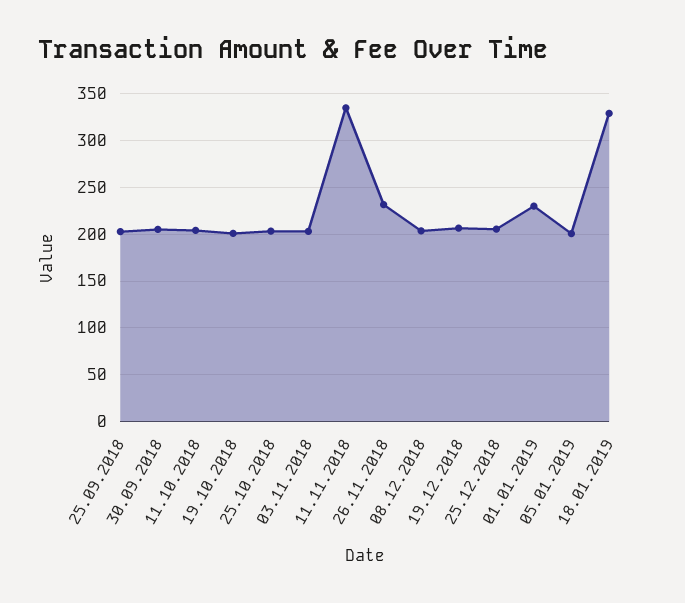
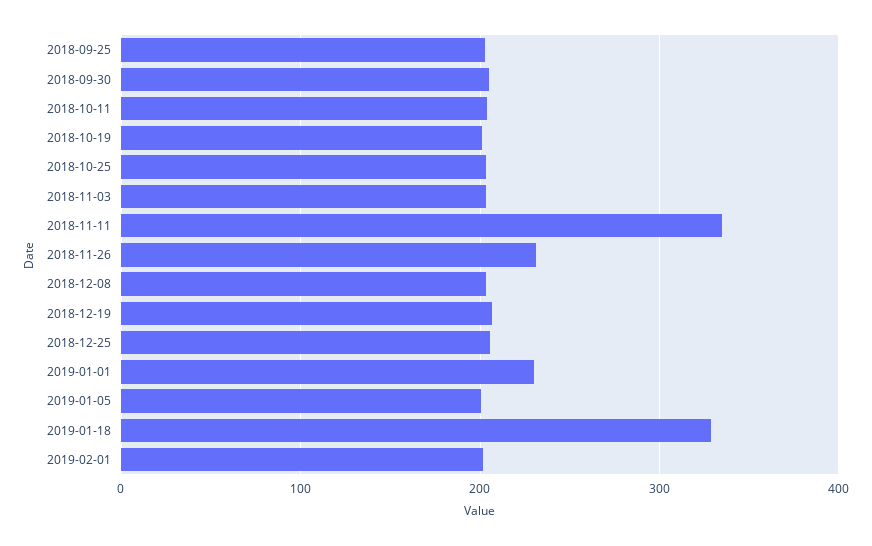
2019-02-01: none -> 200

